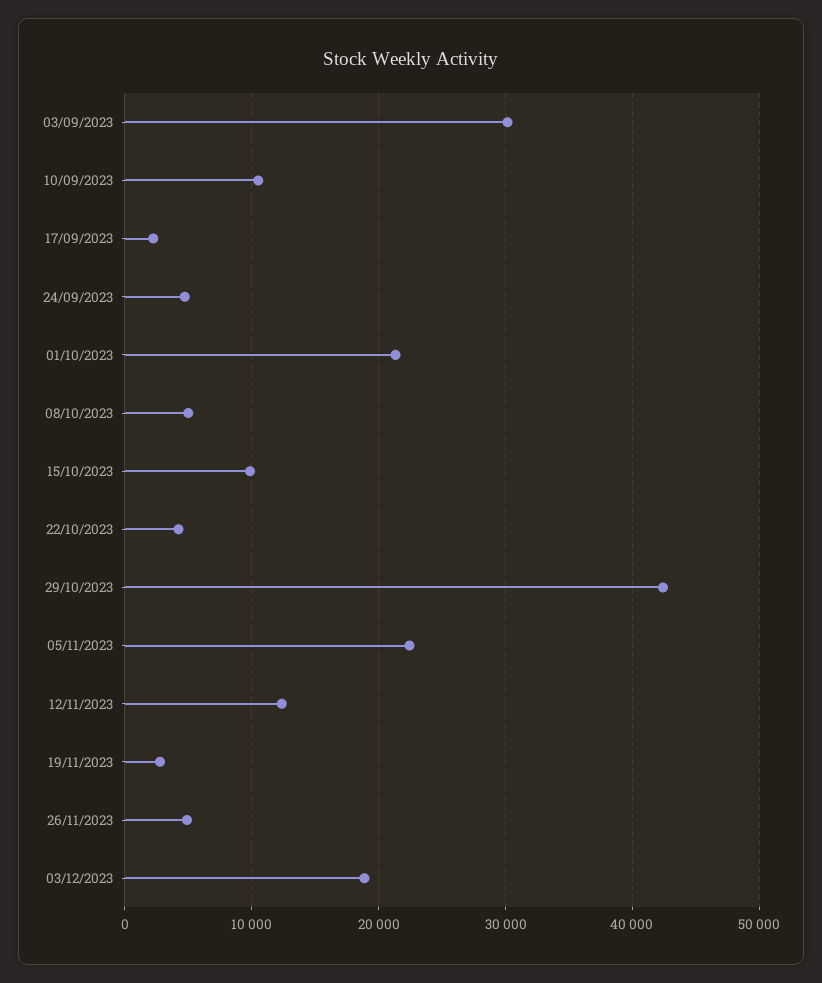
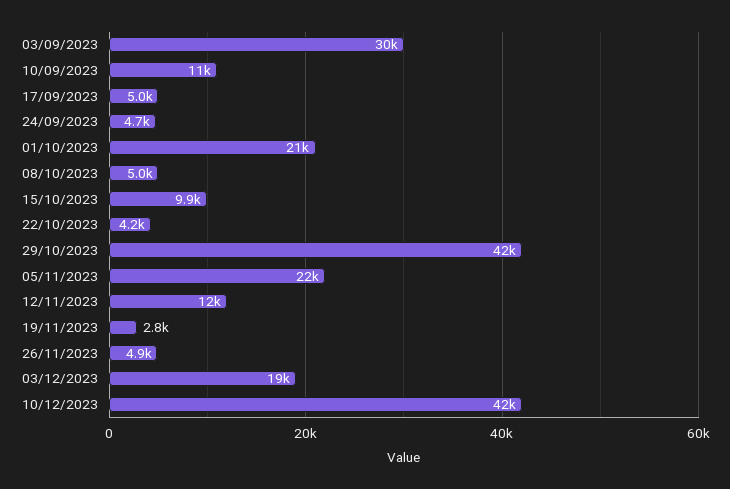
17/09/2023: 2000 -> 5000
10/12/2023: none -> 42000

